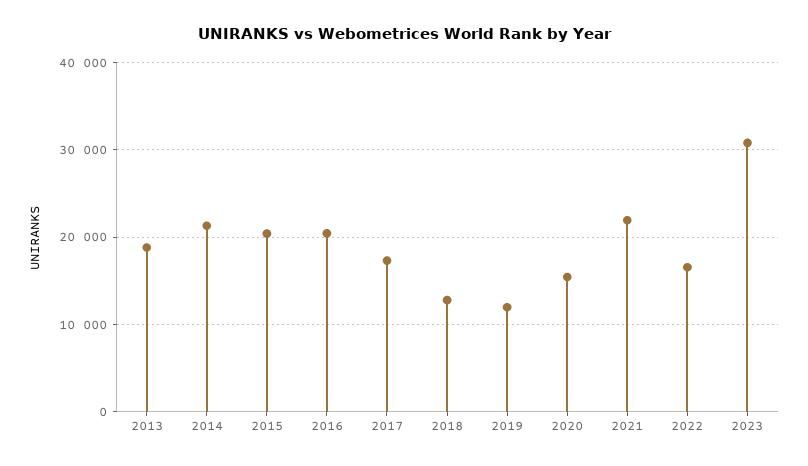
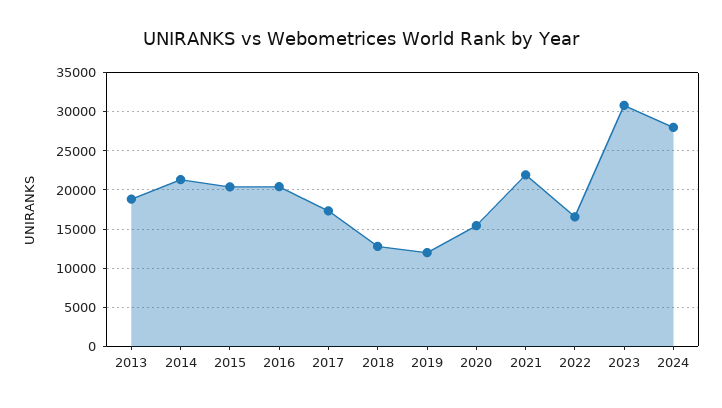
2024: none -> 28000

